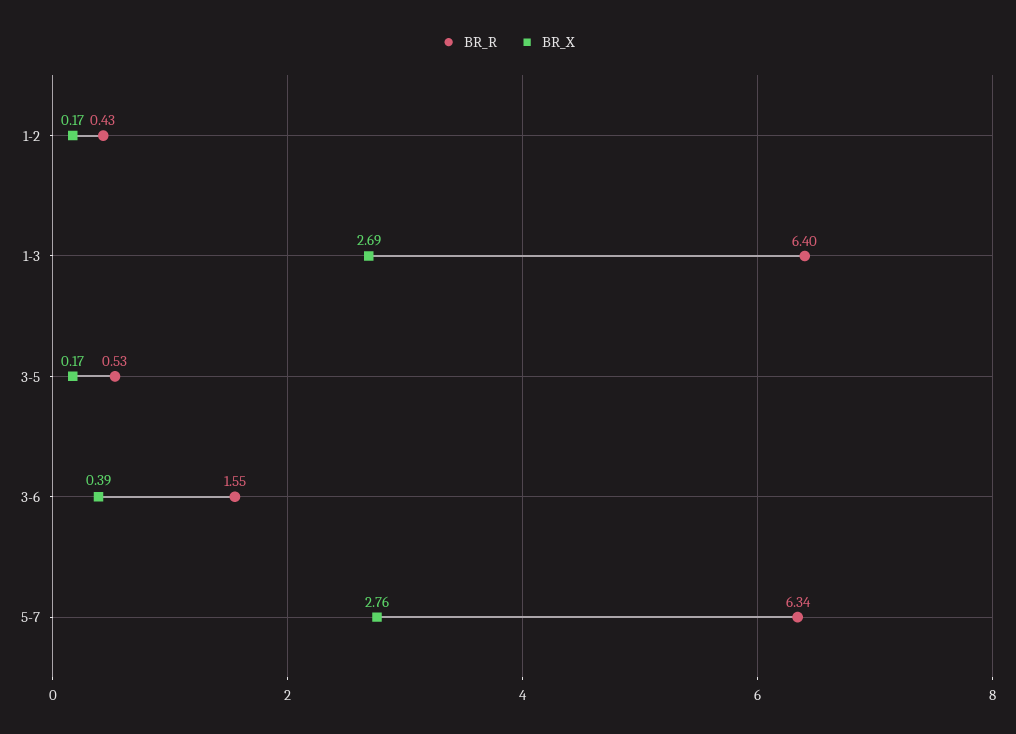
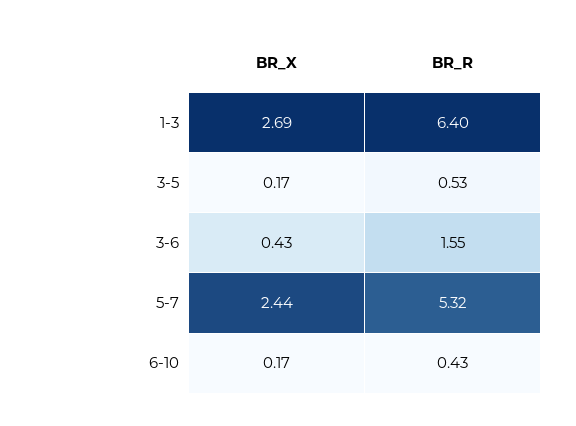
BR_R, 1-2: 0.43 -> none
BR_X, 1-2: 0.17 -> none
BR_X, 3-6: 0.39 -> 0.43
BR_R, 5-7: 6.34 -> 5.32
BR_X, 5-7: 2.76 -> 2.44
BR_X, 6-10: none -> 0.17
BR_R, 6-10: none -> 0.43

